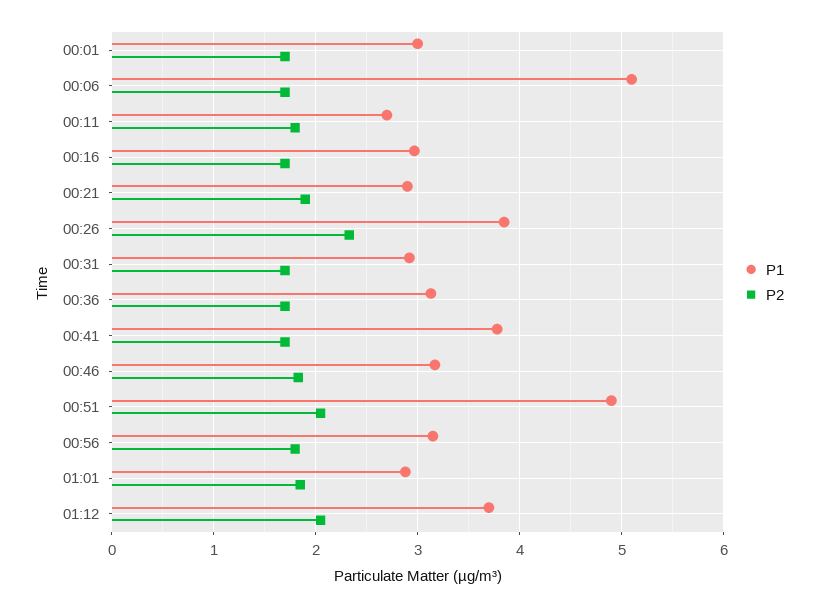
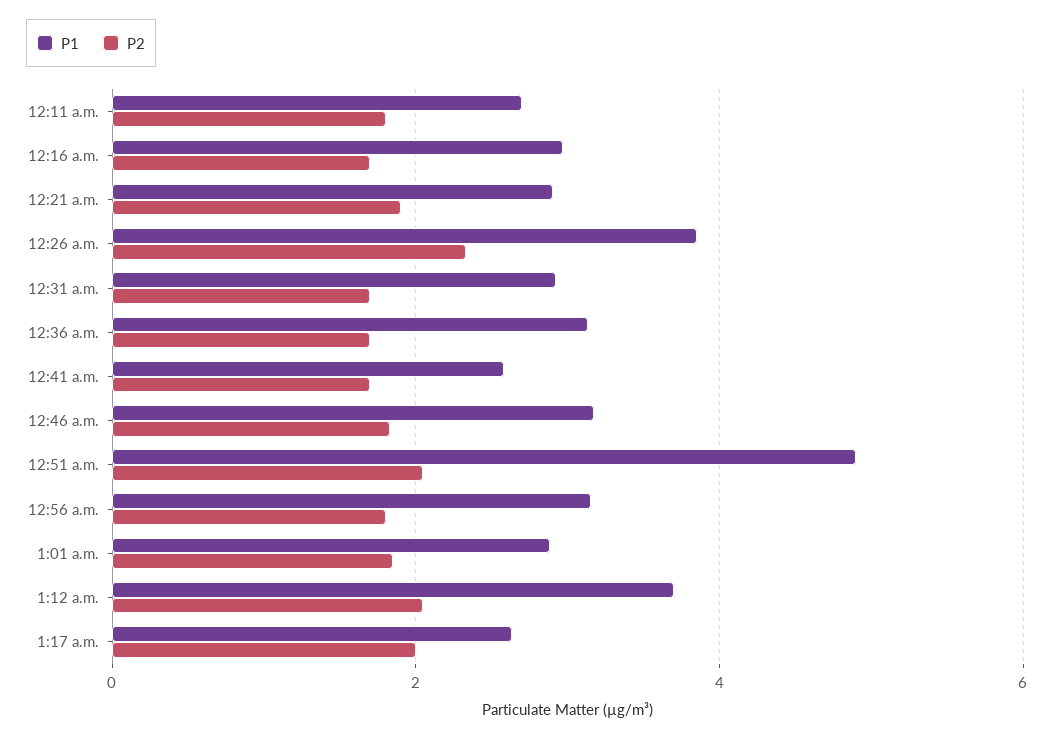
P1, 00:01: 3 -> none
P2, 00:01: 1.7 -> none
P1, 00:06: 5.1 -> none
P2, 00:06: 1.7 -> none
P1, 00:41: 3.8 -> 2.6
P1, 1:17 a.m.: none -> 2.6
P2, 1:17 a.m.: none -> 2

